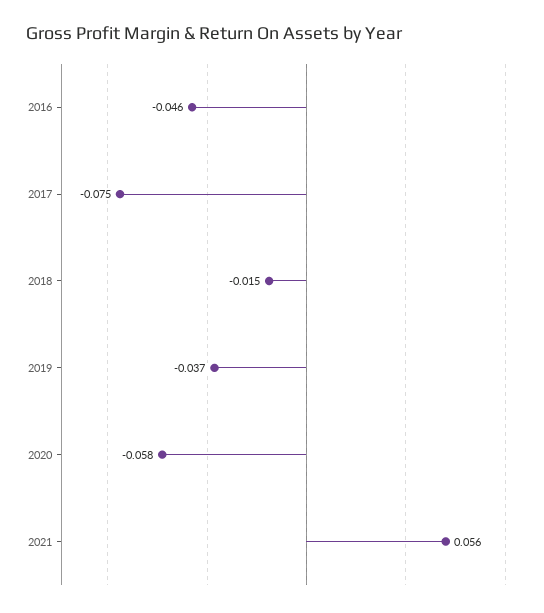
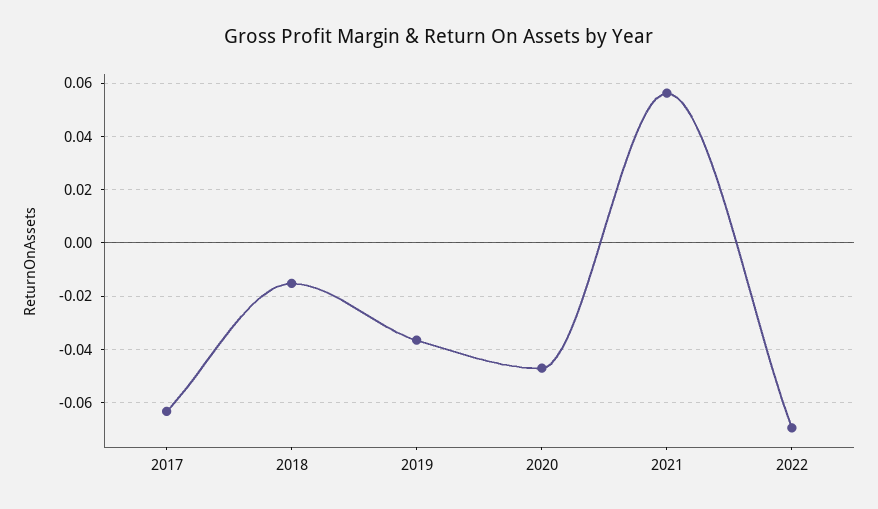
2016: -0.046 -> none
2017: -0.075 -> -0.0625
2020: -0.058 -> -0.0475
2022: none -> -0.07

